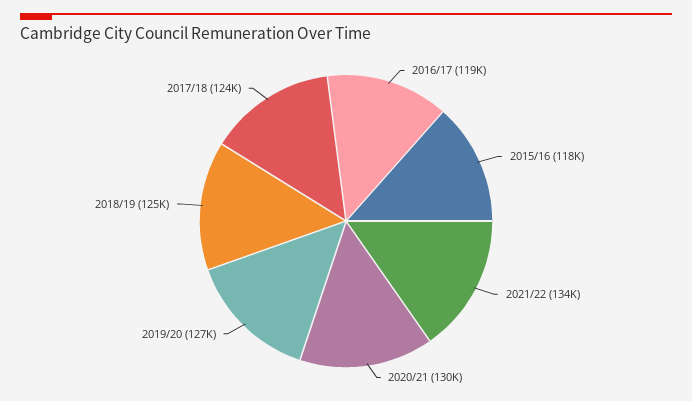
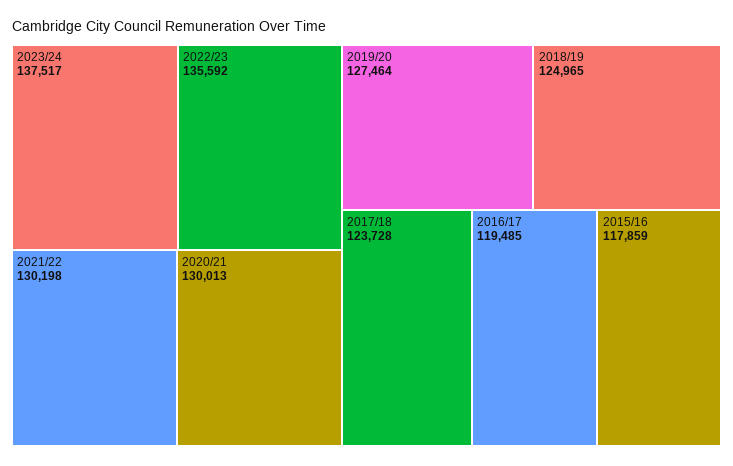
2021/22: 134000 -> 130198
2023/24: none -> 137517
2022/23: none -> 135592

